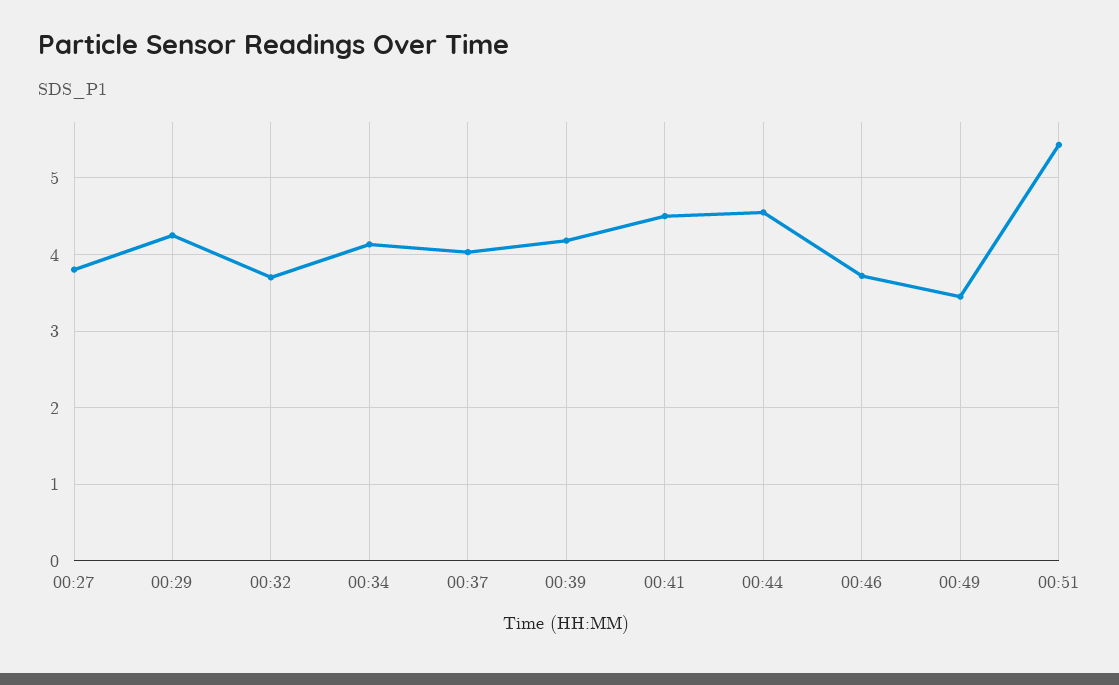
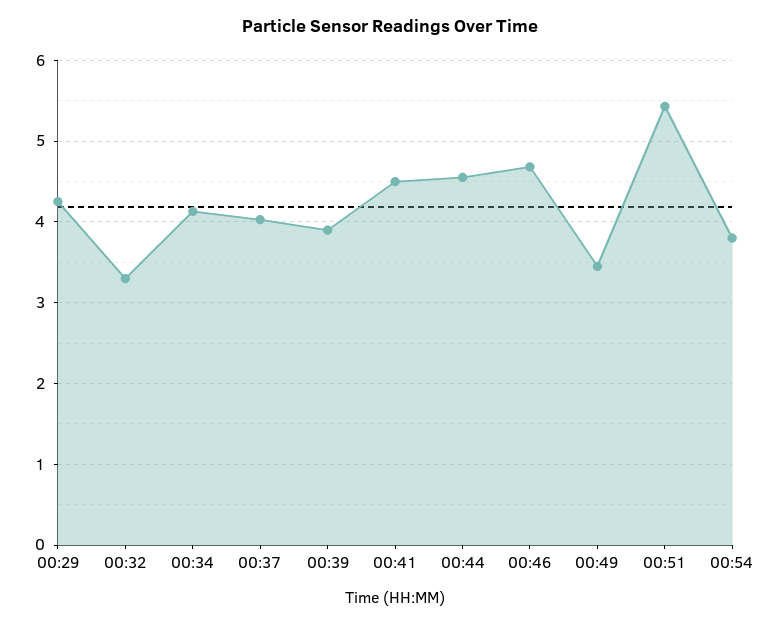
00:27: 3.8 -> none
00:32: 3.7 -> 3.3
00:39: 4.2 -> 3.9
00:46: 3.7 -> 4.7
00:54: none -> 3.8

